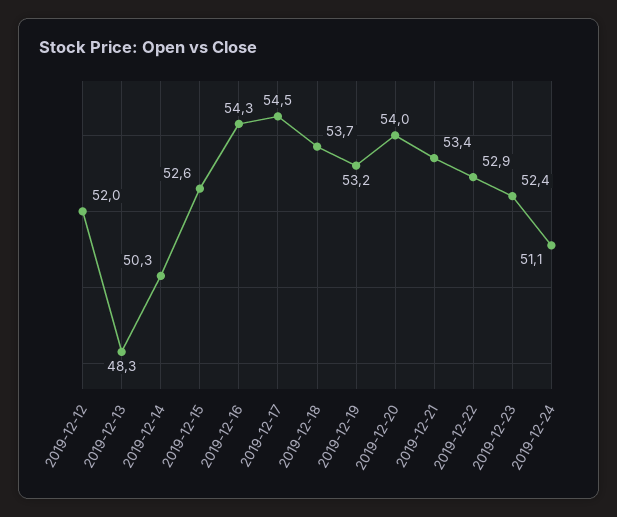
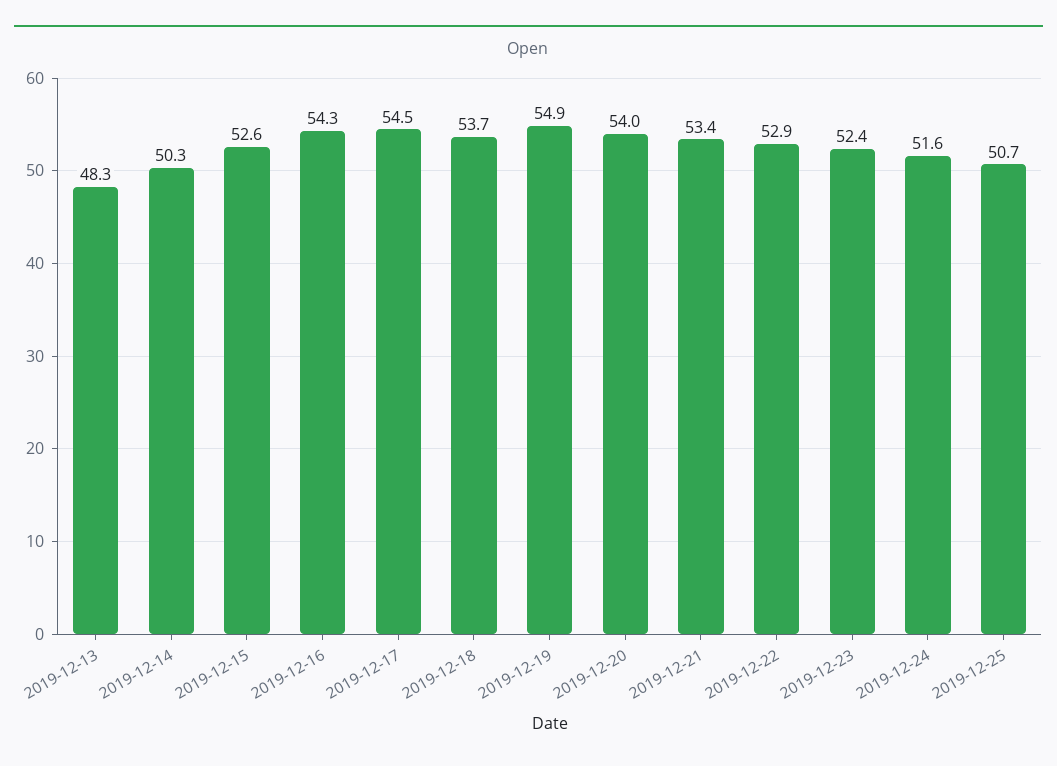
2019-12-12: 52 -> none
2019-12-19: 53.2 -> 54.9
2019-12-24: 51.1 -> 51.6
2019-12-25: none -> 50.7

